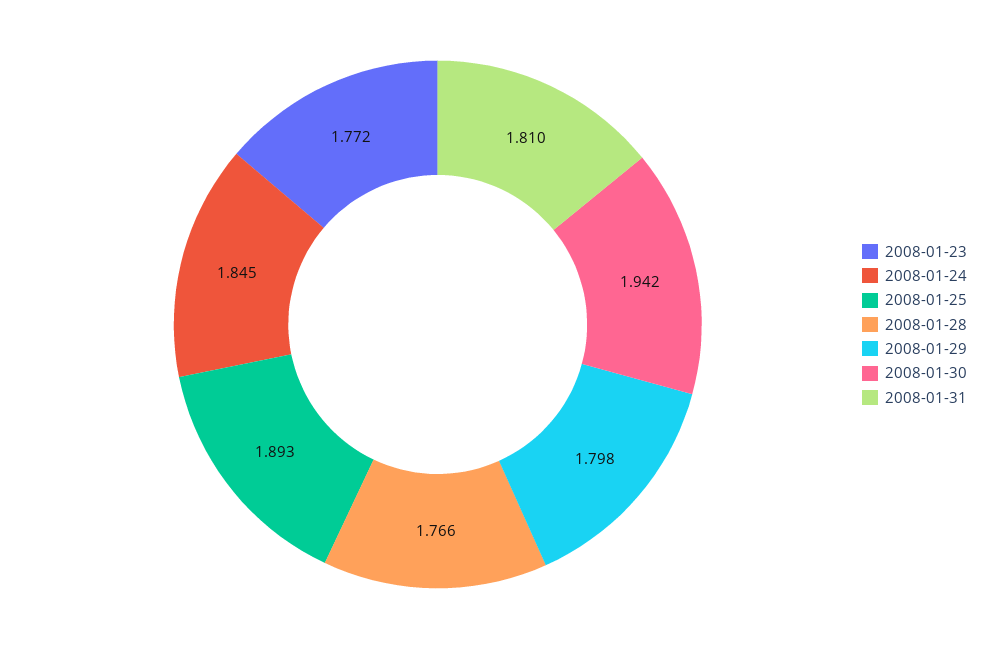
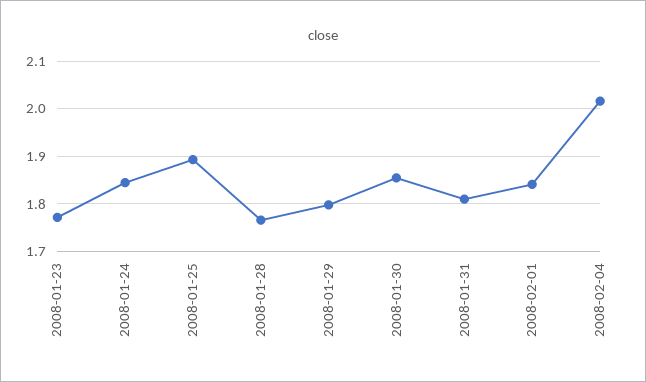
2008-01-30: 1.942 -> 1.86
2008-02-01: none -> 1.84
2008-02-04: none -> 2.02

